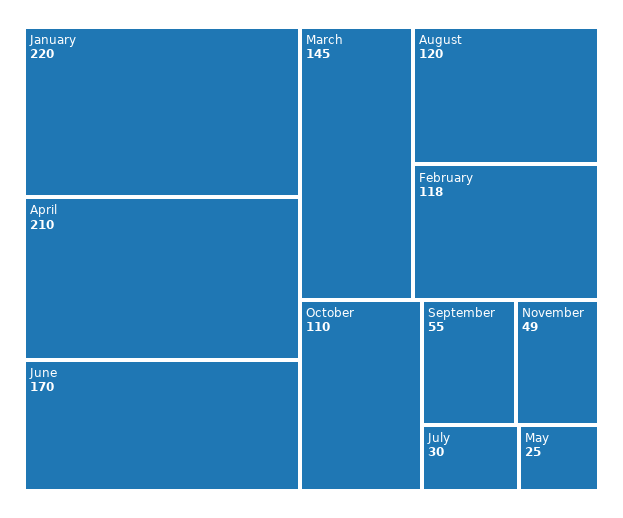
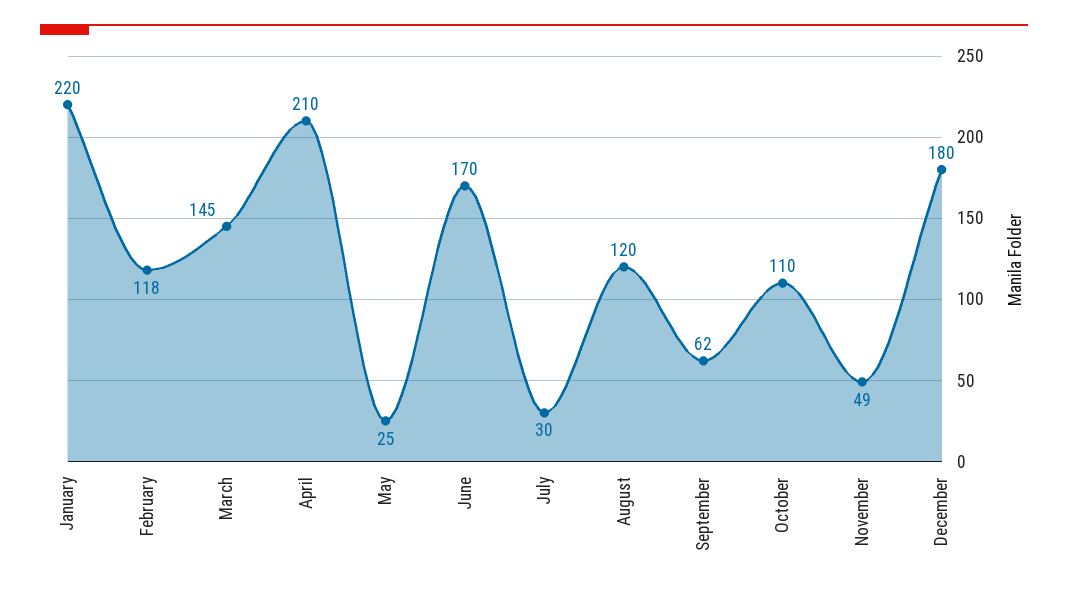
September: 55 -> 62
December: none -> 180

